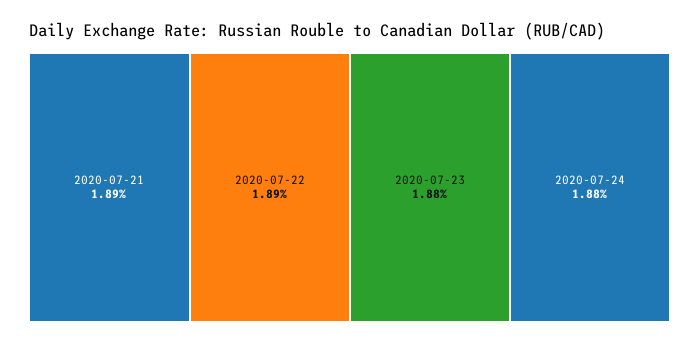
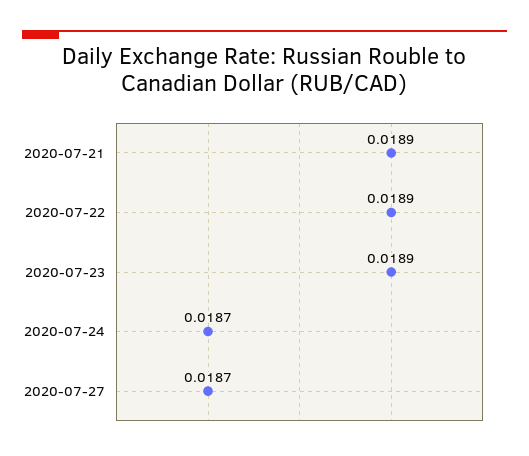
2020-07-23: 0.0188 -> 0.0189
2020-07-24: 0.0188 -> 0.0187
2020-07-27: none -> 0.0187

